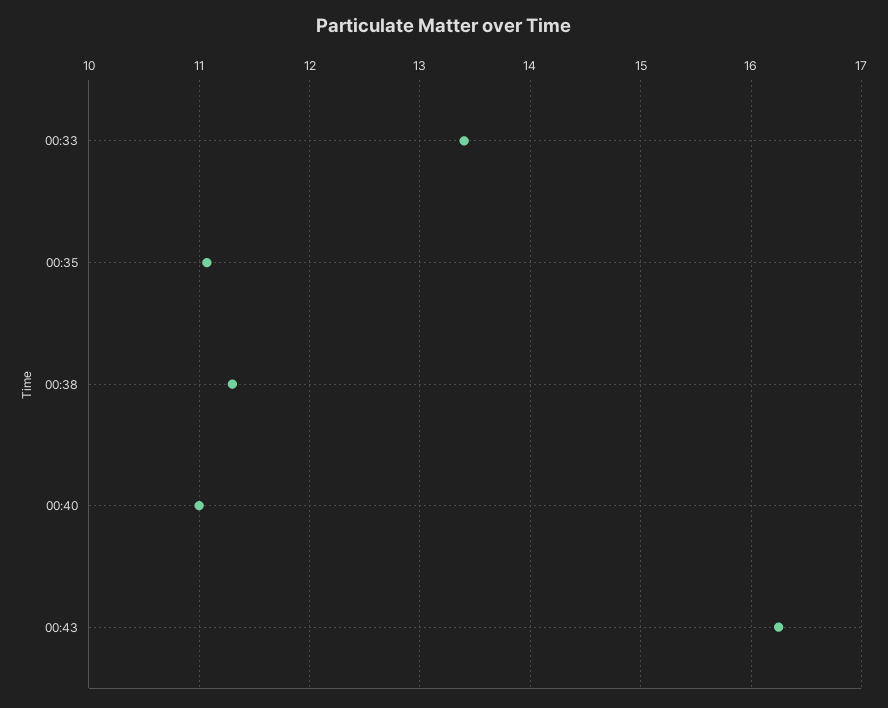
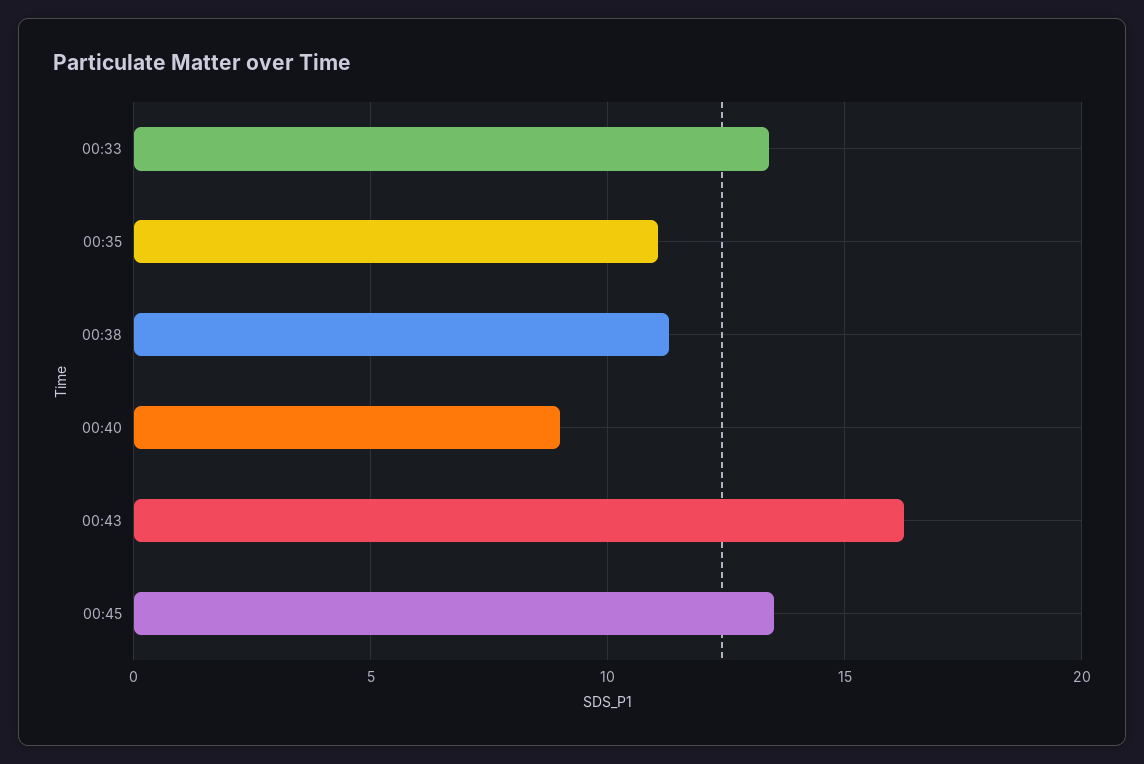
00:40: 11 -> 9
00:45: none -> 13.5

